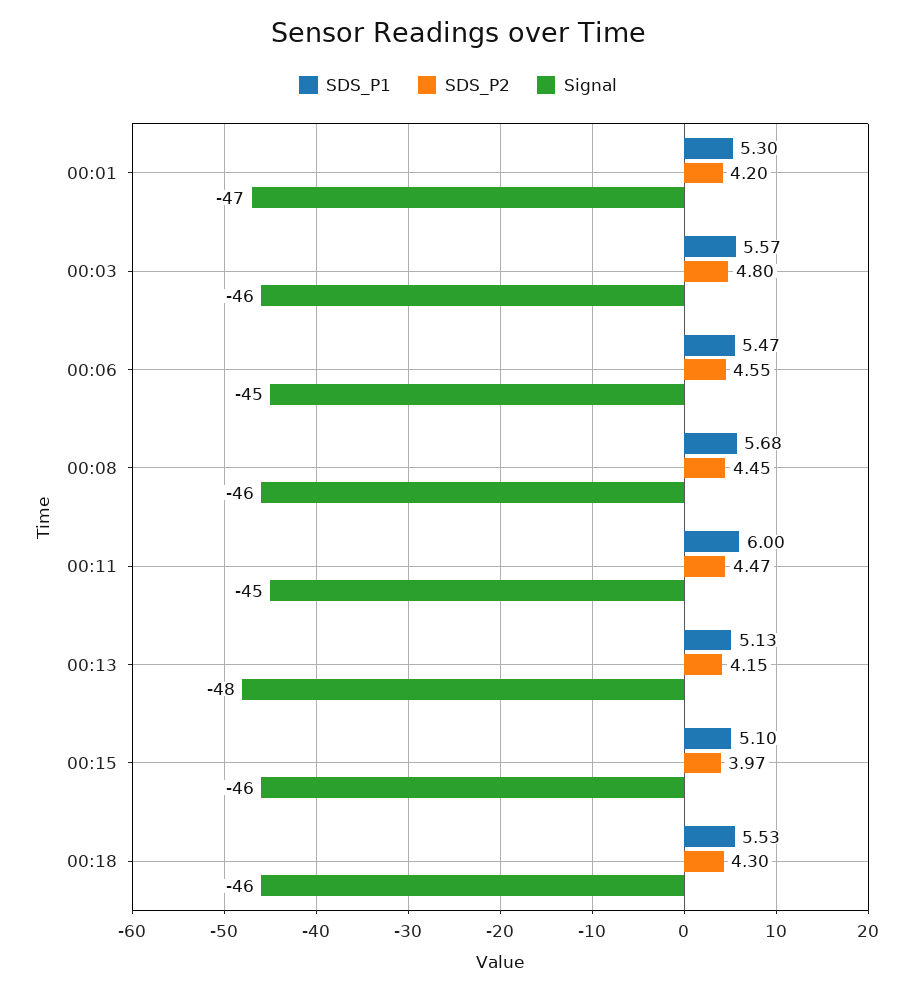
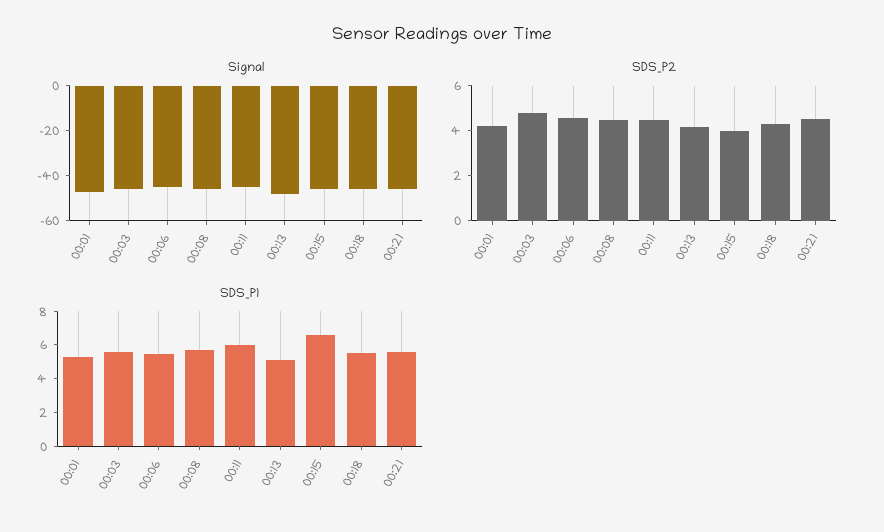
SDS_P1, 00:15: 5.1 -> 6.5
Signal, 00:21: none -> -45
SDS_P2, 00:21: none -> 4.5
SDS_P1, 00:21: none -> 5.5

